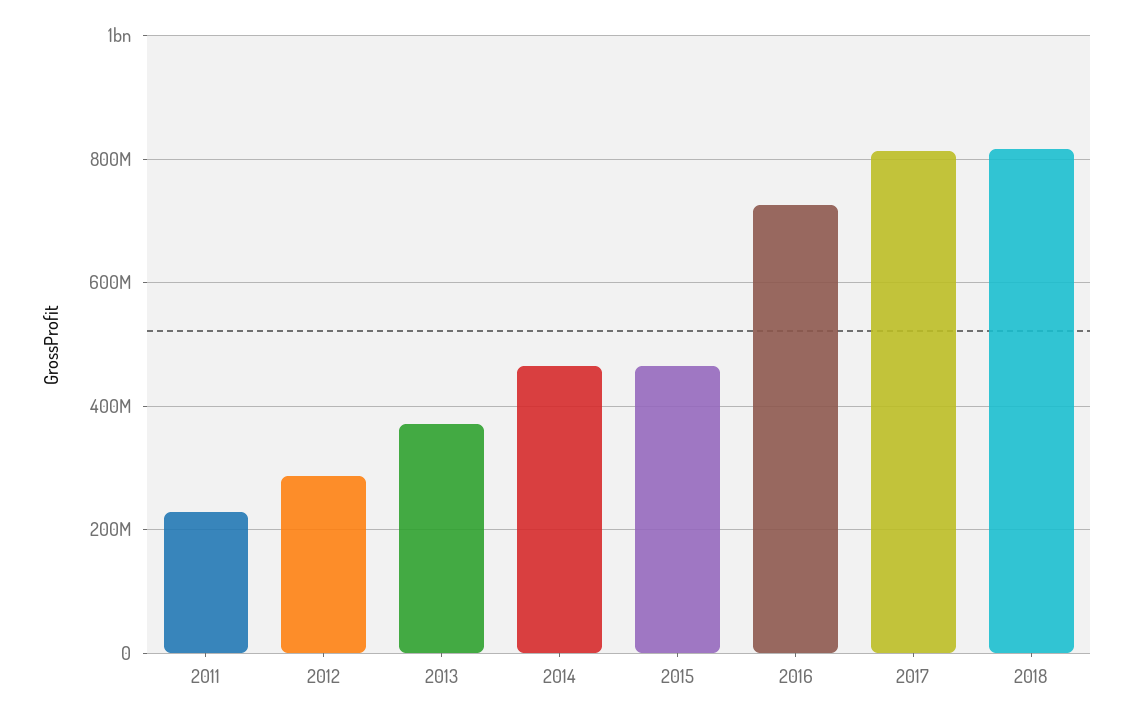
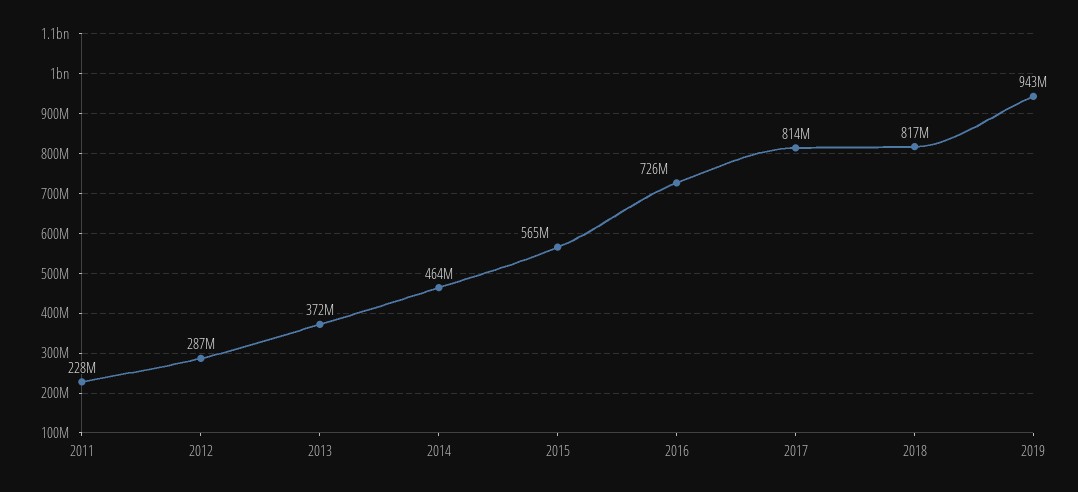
2015: 460000000 -> 565000000
2019: none -> 943000000

